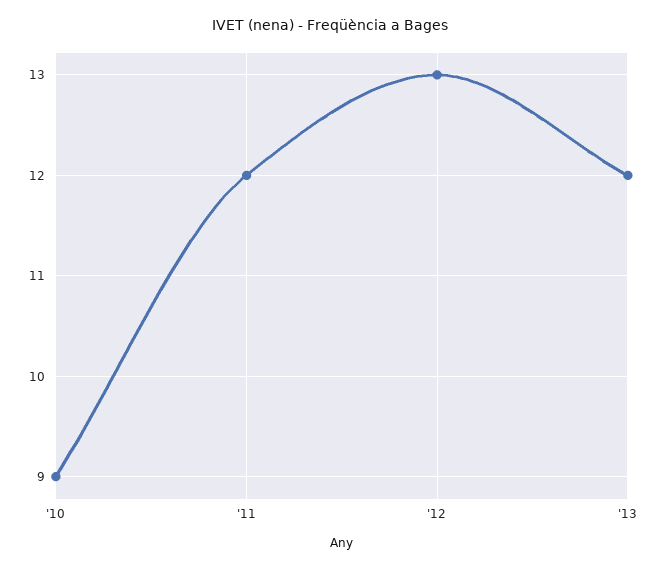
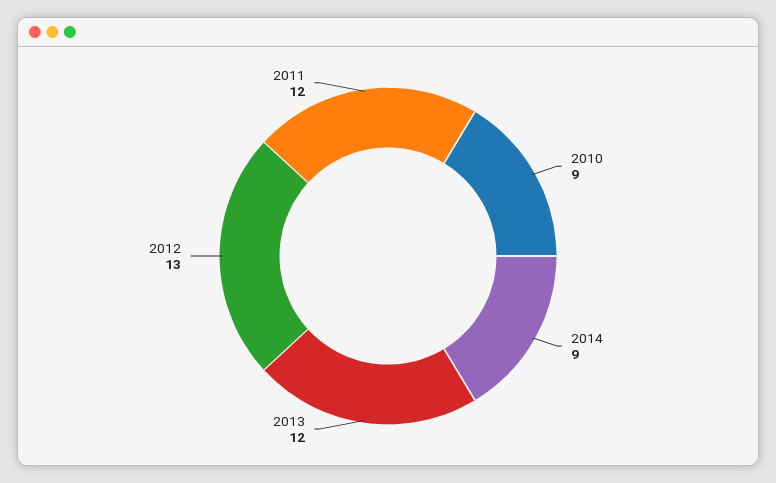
2014: none -> 9

